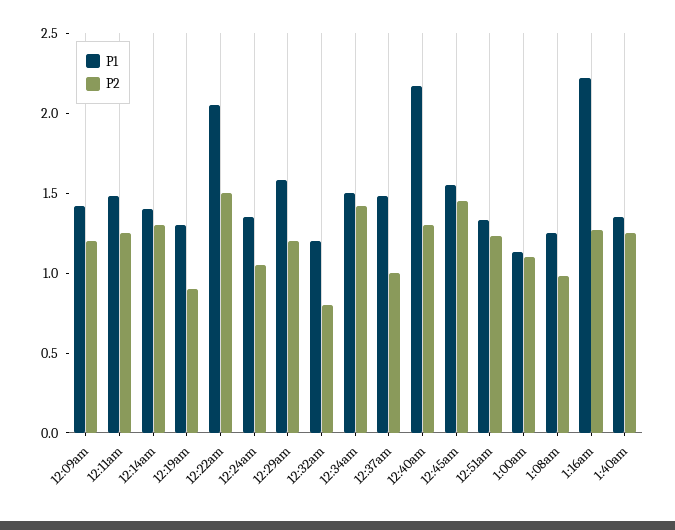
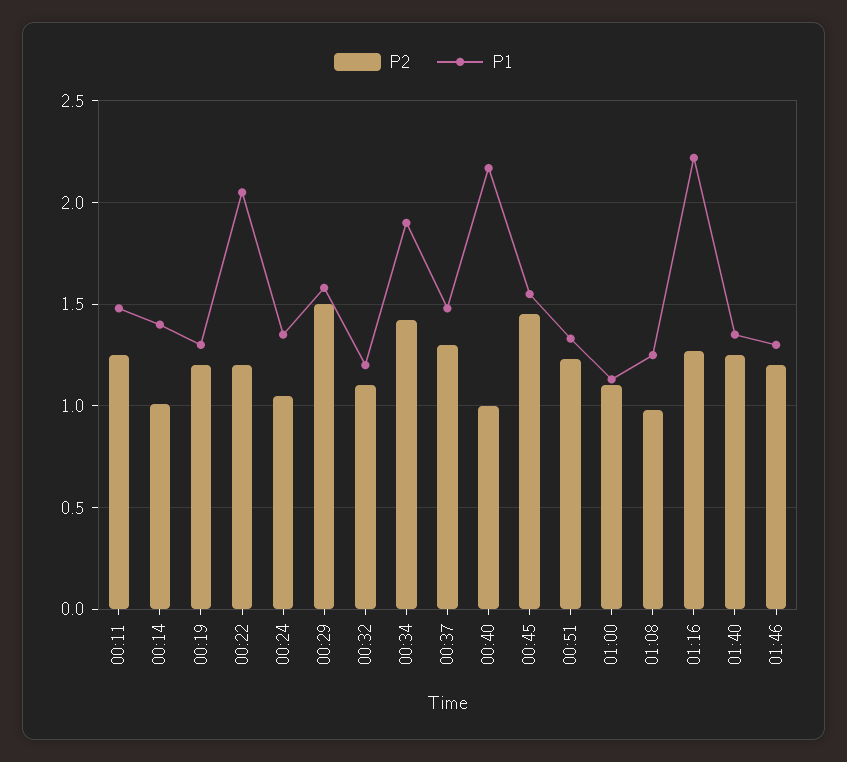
P1, 12:09am: 1.4 -> none
P2, 12:09am: 1.2 -> none
P2, 12:14am: 1.3 -> 1
P2, 12:19am: 0.9 -> 1.2
P2, 12:22am: 1.5 -> 1.2
P2, 12:29am: 1.2 -> 1.5
P2, 12:32am: 0.8 -> 1.1
P1, 12:34am: 1.5 -> 1.9
P2, 12:37am: 1 -> 1.3
P2, 12:40am: 1.3 -> 1
P2, 01:46: none -> 1.2
P1, 01:46: none -> 1.3

